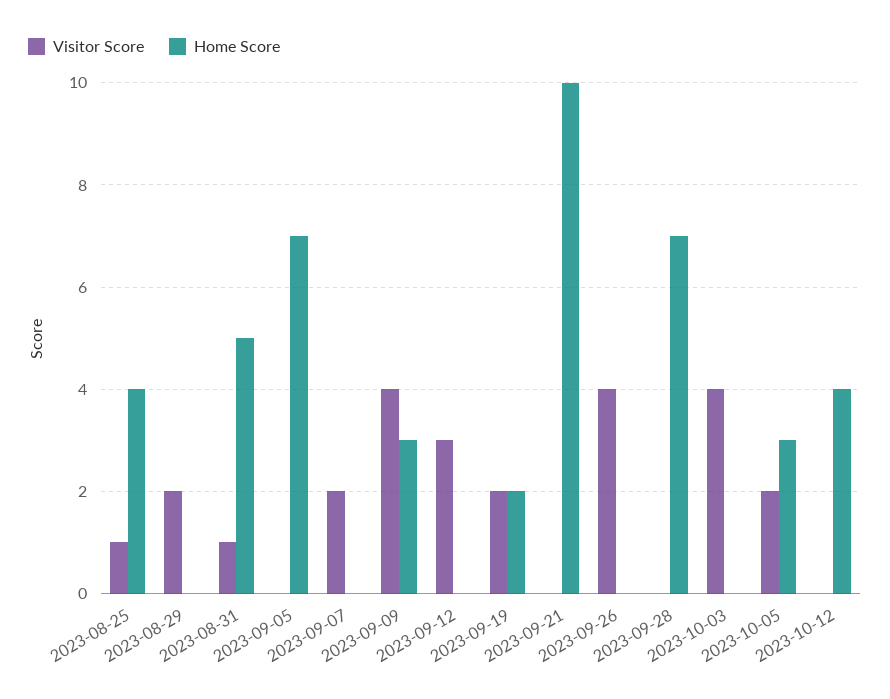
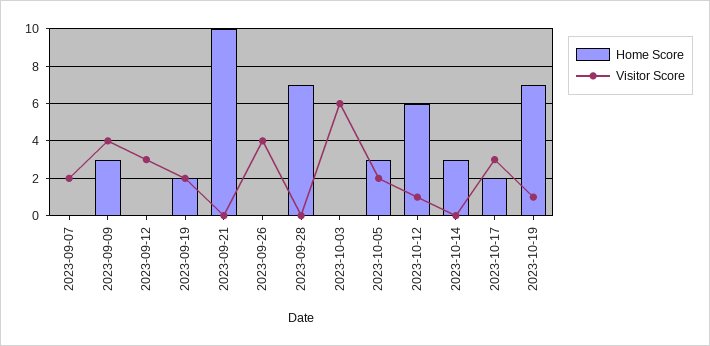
Visitor Score, 2023-08-25: 1 -> none
Home Score, 2023-08-25: 4 -> none
Visitor Score, 2023-08-29: 2 -> none
Home Score, 2023-08-29: 0 -> none
Visitor Score, 2023-08-31: 1 -> none
Home Score, 2023-08-31: 5 -> none
Visitor Score, 2023-09-05: 0 -> none
Home Score, 2023-09-05: 7 -> none
Visitor Score, 2023-10-03: 4 -> 6
Visitor Score, 2023-10-12: 0 -> 1
Home Score, 2023-10-12: 4 -> 6
Home Score, 2023-10-14: none -> 3
Visitor Score, 2023-10-14: none -> 0
Home Score, 2023-10-17: none -> 2
Visitor Score, 2023-10-17: none -> 3
Home Score, 2023-10-19: none -> 7
Visitor Score, 2023-10-19: none -> 1

